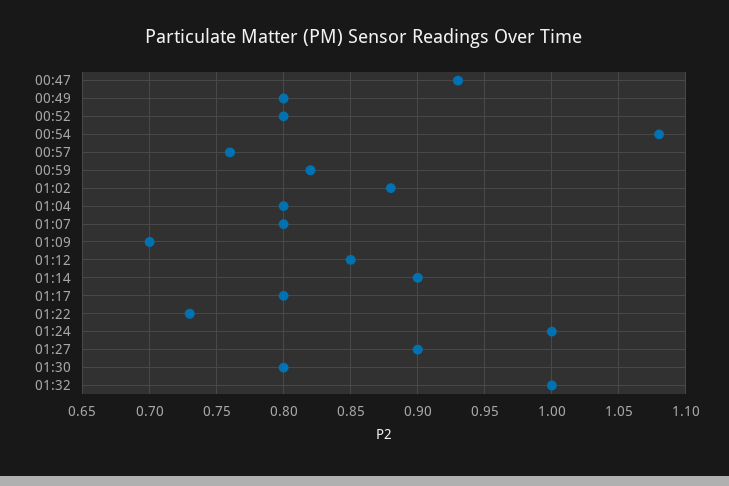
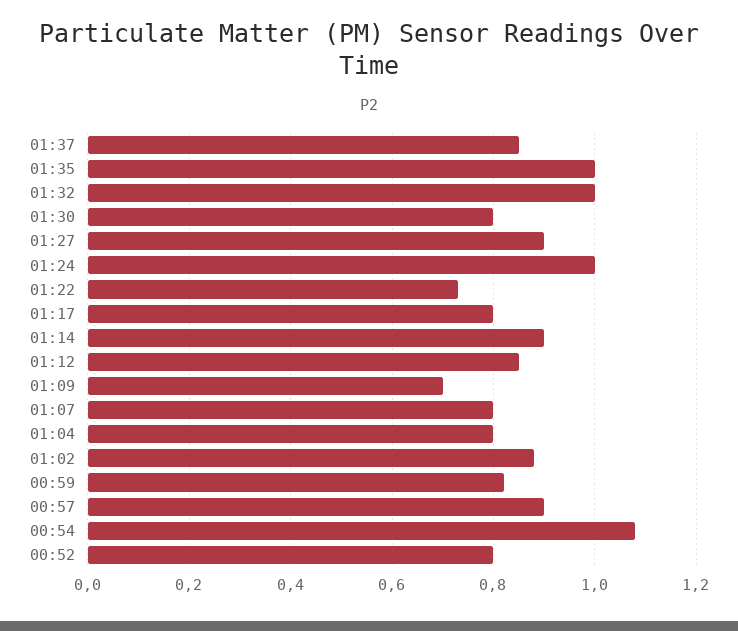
00:47: 0.93 -> none
00:49: 0.8 -> none
00:57: 0.76 -> 0.9
01:37: none -> 0.85
01:35: none -> 1

